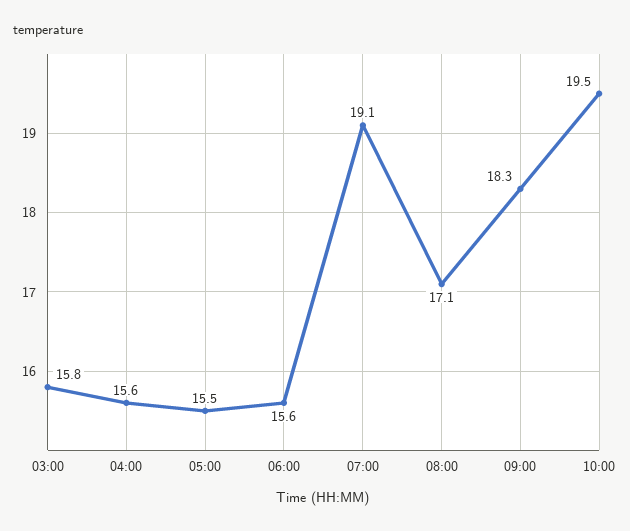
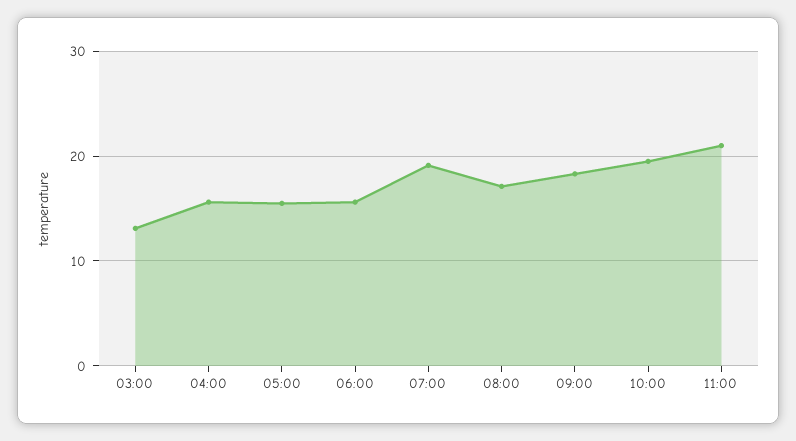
03:00: 15.8 -> 13
11:00: none -> 21

